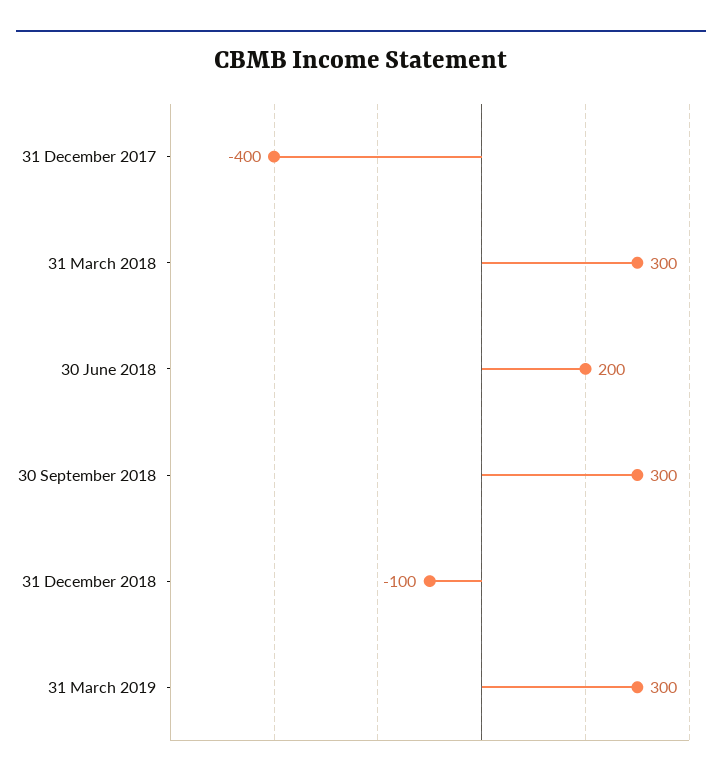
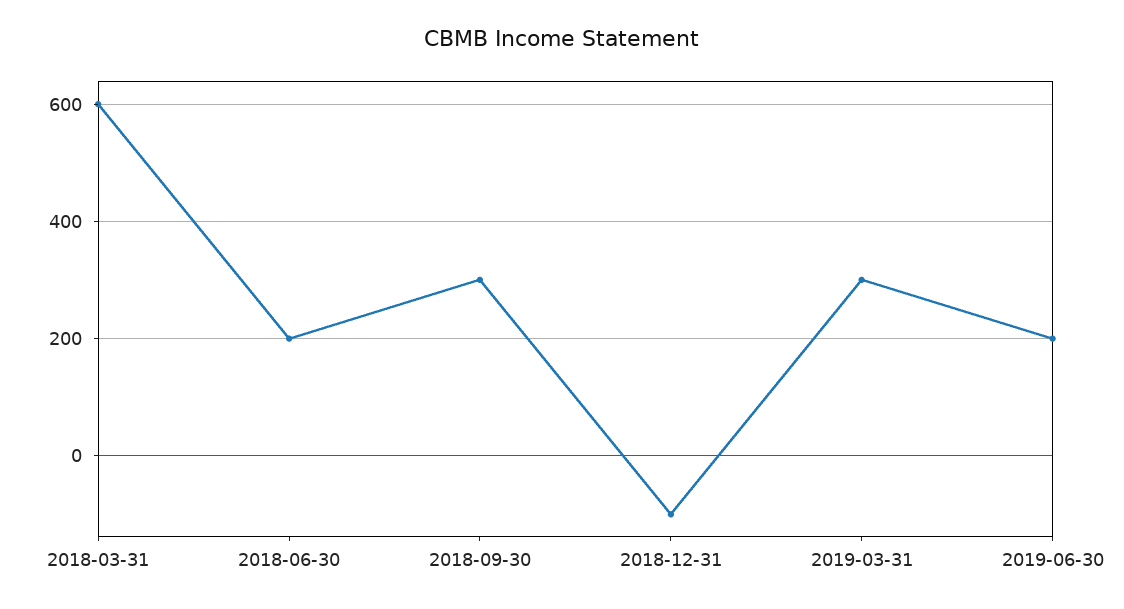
31 December 2017: -400 -> none
31 March 2018: 300 -> 600
2019-06-30: none -> 200

